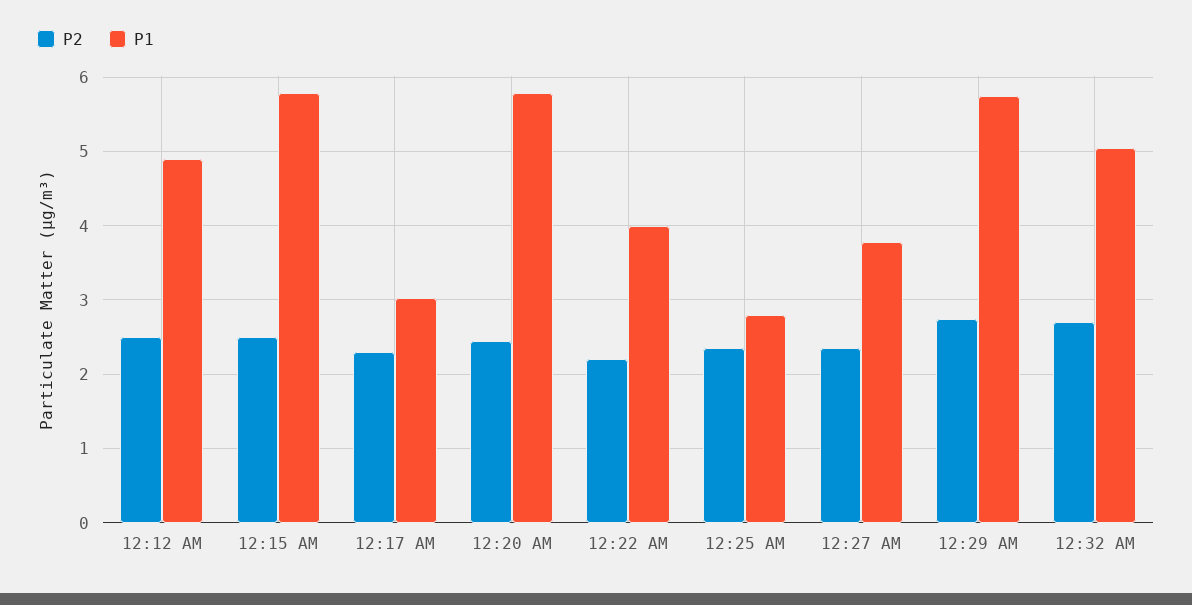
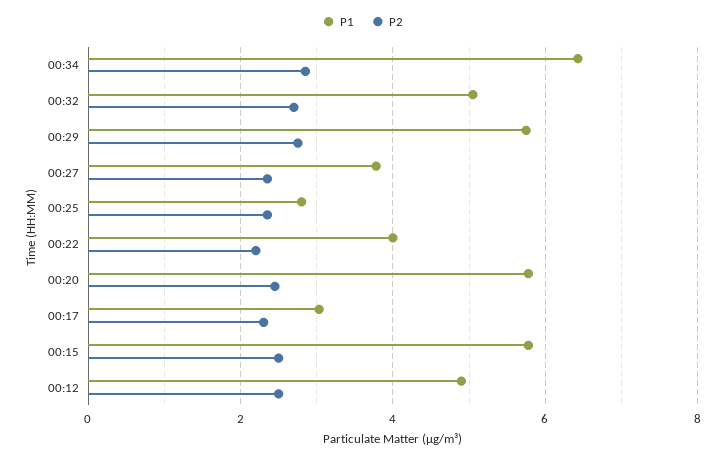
P1, 00:34: none -> 6.4
P2, 00:34: none -> 2.8

